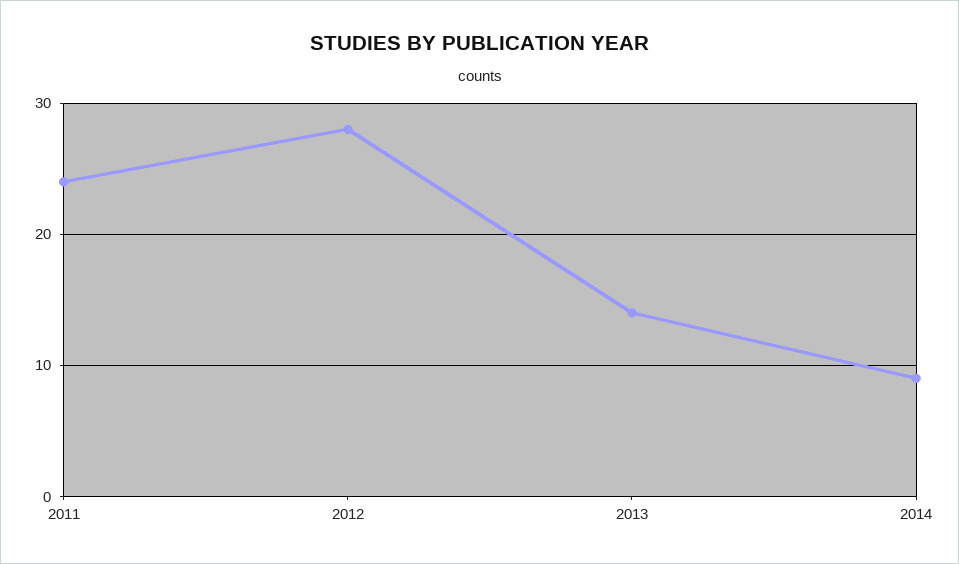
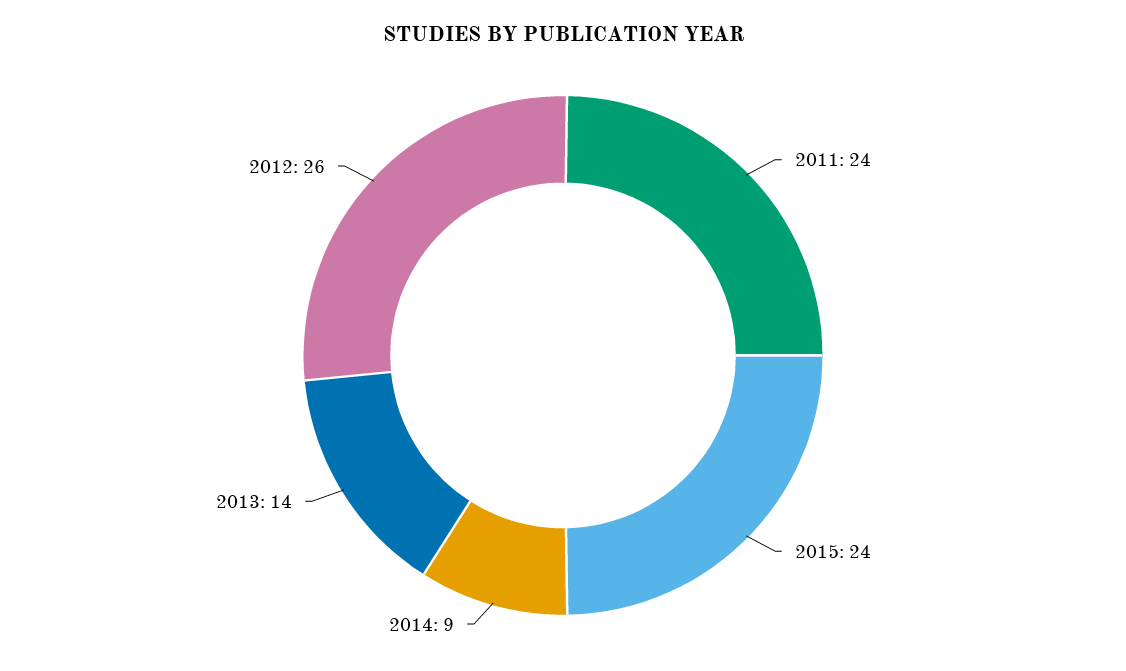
2012: 28 -> 26
2015: none -> 24

